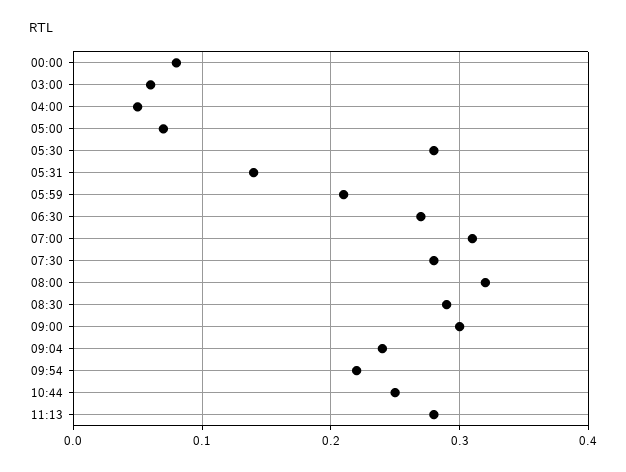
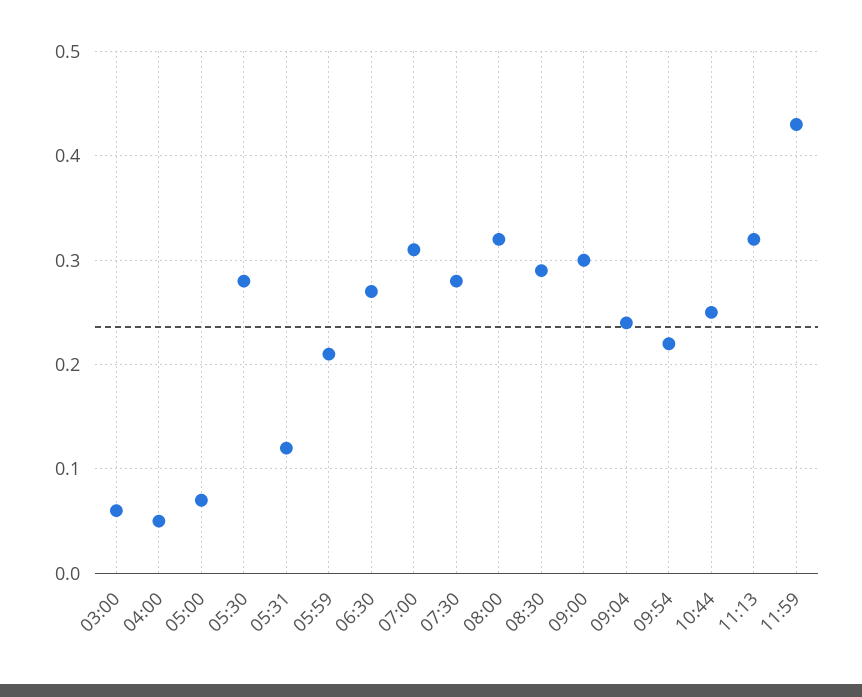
00:00: 0.08 -> none
05:31: 0.14 -> 0.12
11:13: 0.28 -> 0.32
11:59: none -> 0.43

